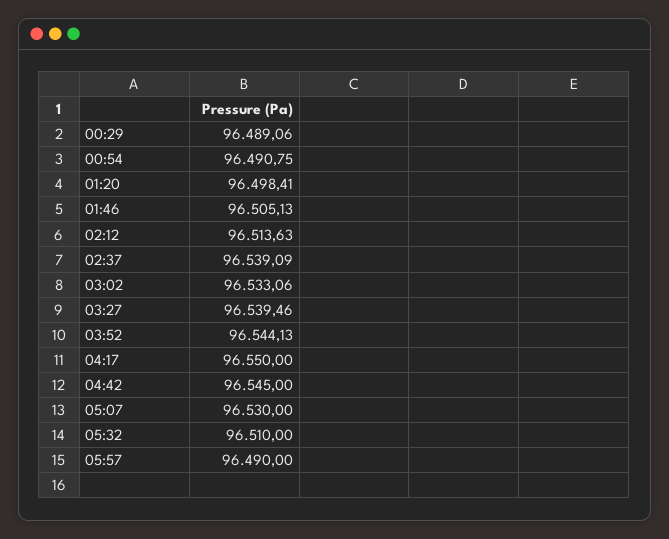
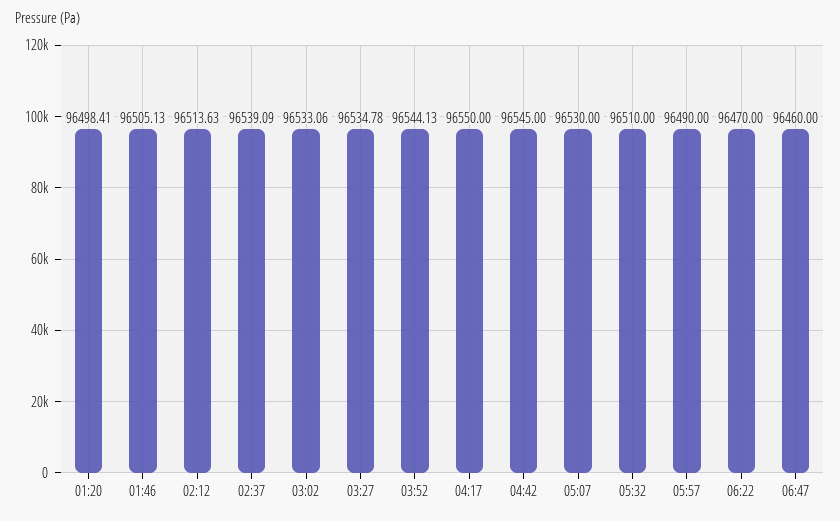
00:29: 96489.06 -> none
00:54: 96490.75 -> none
03:27: 96539.46 -> 96534.78
06:22: none -> 96470
06:47: none -> 96460

